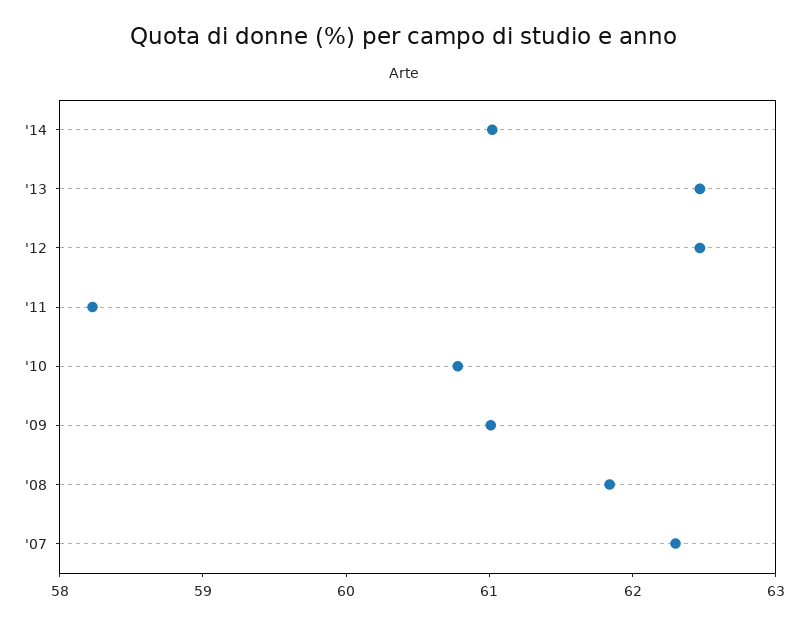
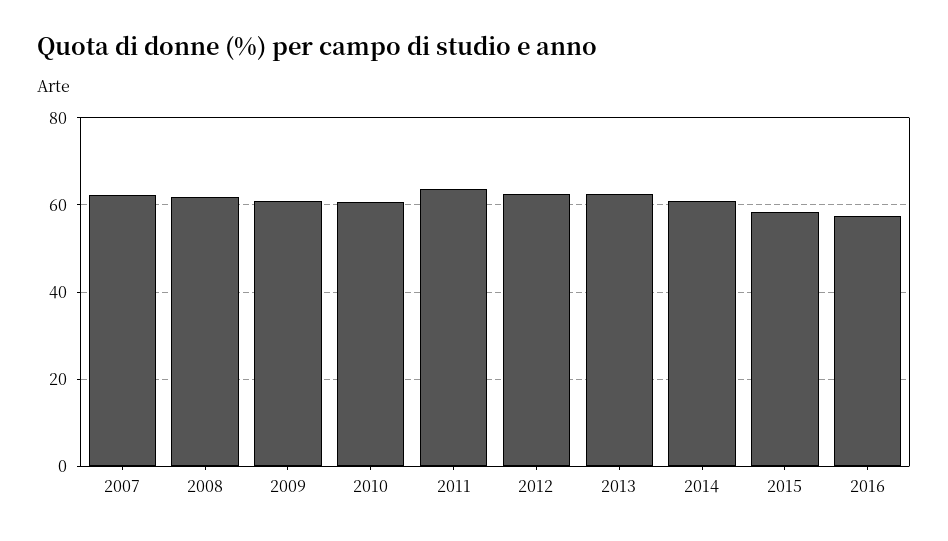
'11: 58.2 -> 64
2015: none -> 58
2016: none -> 58

